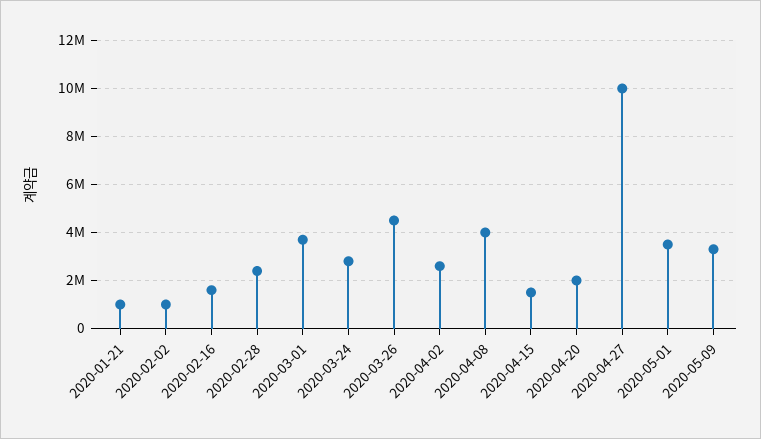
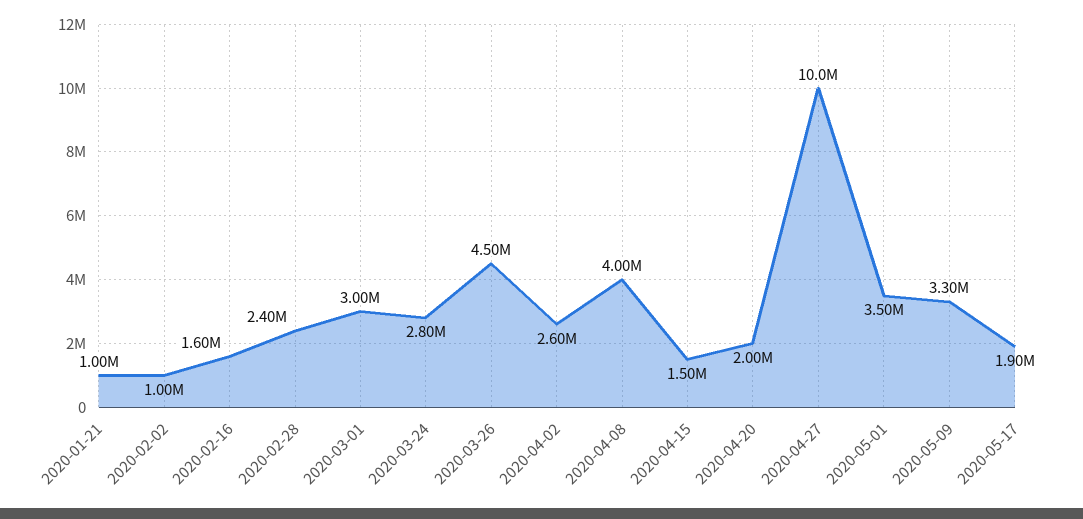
2020-03-01: 3750000 -> 3000000
2020-05-17: none -> 1900000

